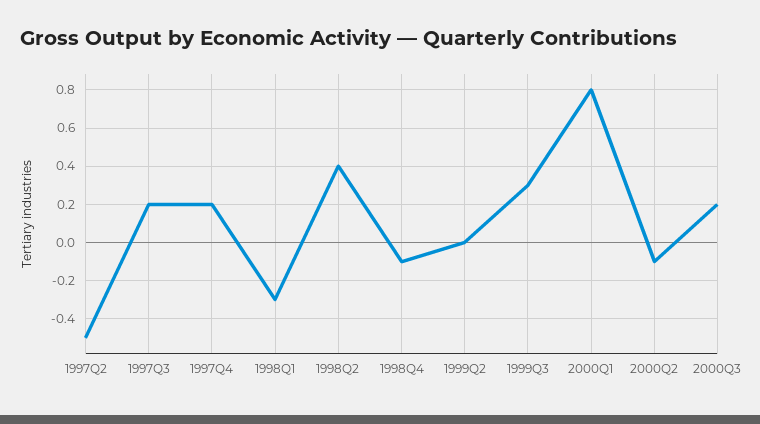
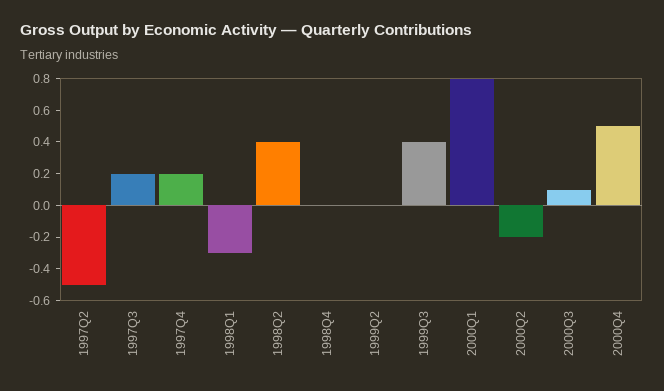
1998Q4: -0.1 -> 0
1999Q3: 0.3 -> 0.4
2000Q2: -0.1 -> -0.2
2000Q3: 0.2 -> 0.1
2000Q4: none -> 0.5

